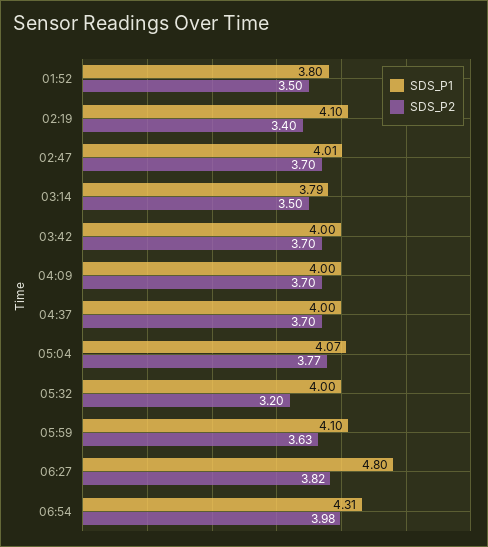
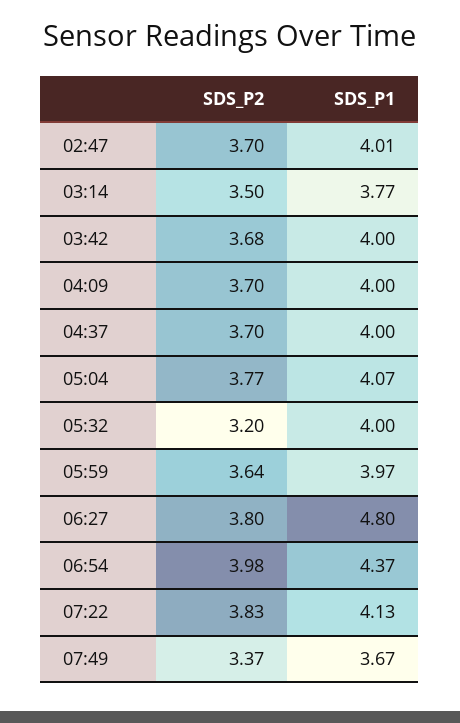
SDS_P1, 01:52: 3.8 -> none
SDS_P2, 01:52: 3.5 -> none
SDS_P1, 02:19: 4.1 -> none
SDS_P2, 02:19: 3.4 -> none
SDS_P1, 03:14: 3.79 -> 3.77
SDS_P2, 03:42: 3.7 -> 3.68
SDS_P1, 05:59: 4.1 -> 3.97
SDS_P2, 05:59: 3.63 -> 3.64
SDS_P2, 06:27: 3.82 -> 3.8
SDS_P1, 06:54: 4.31 -> 4.37
SDS_P2, 07:22: none -> 3.83
SDS_P1, 07:22: none -> 4.13
SDS_P2, 07:49: none -> 3.37
SDS_P1, 07:49: none -> 3.67

